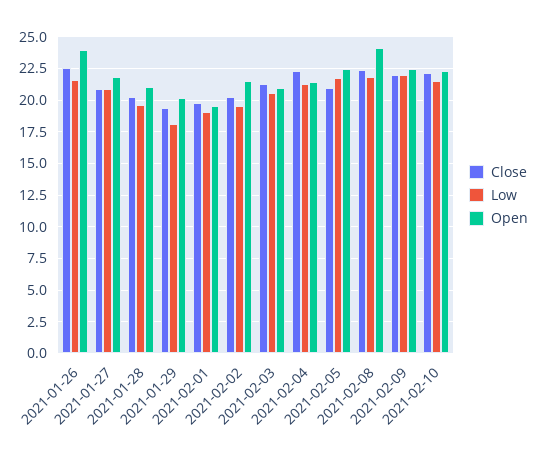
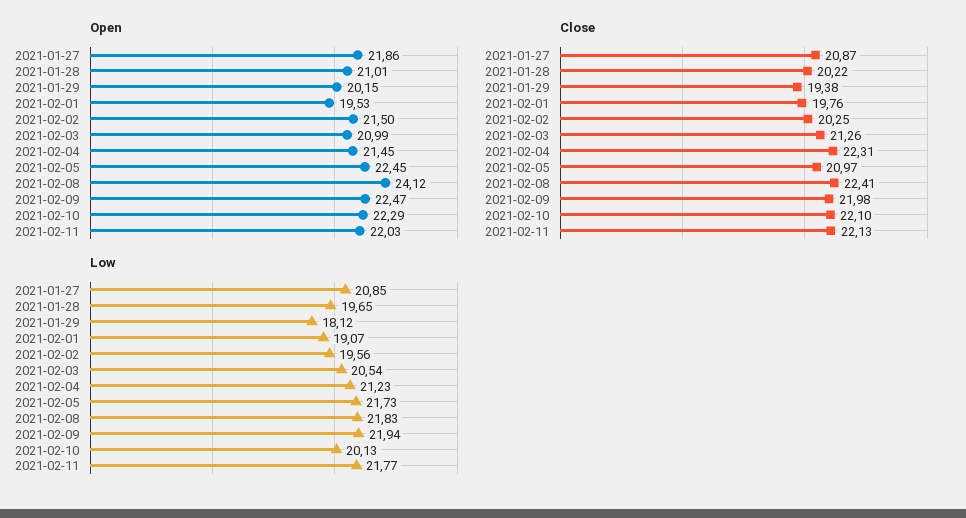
Close, 2021-01-26: 22.5 -> none
Low, 2021-01-26: 21.5 -> none
Open, 2021-01-26: 24 -> none
Low, 2021-02-10: 21.5 -> 20.13
Open, 2021-02-11: none -> 22.03
Close, 2021-02-11: none -> 22.13
Low, 2021-02-11: none -> 21.77

